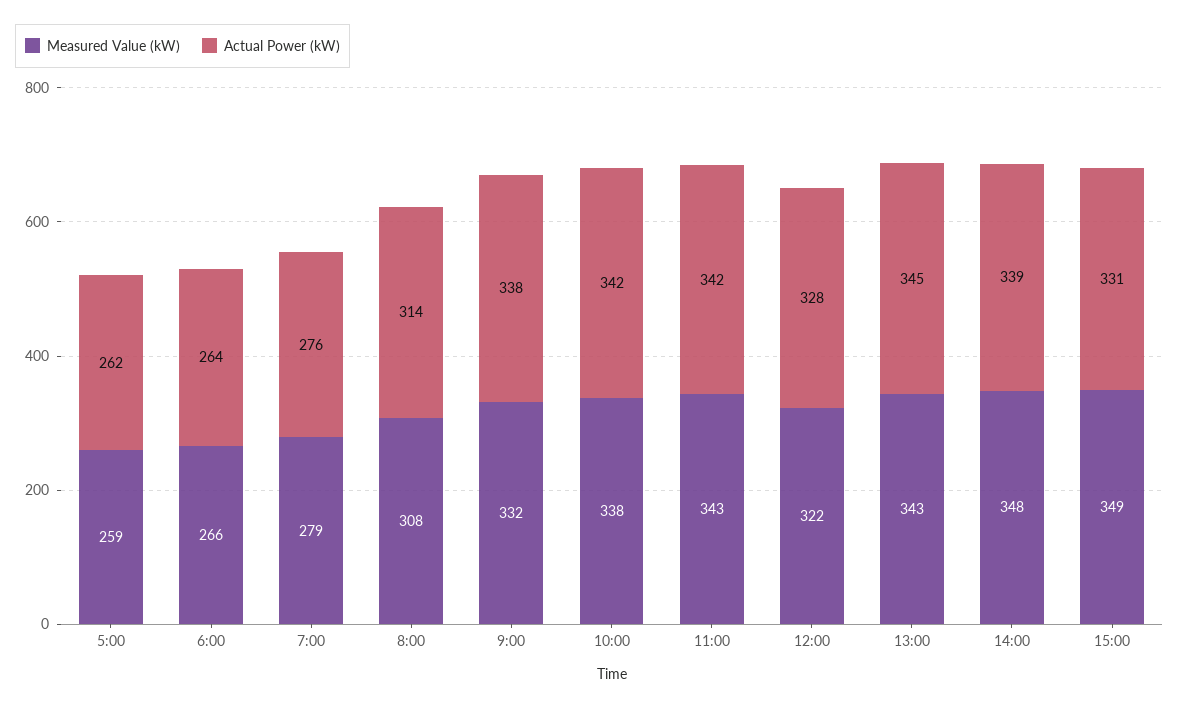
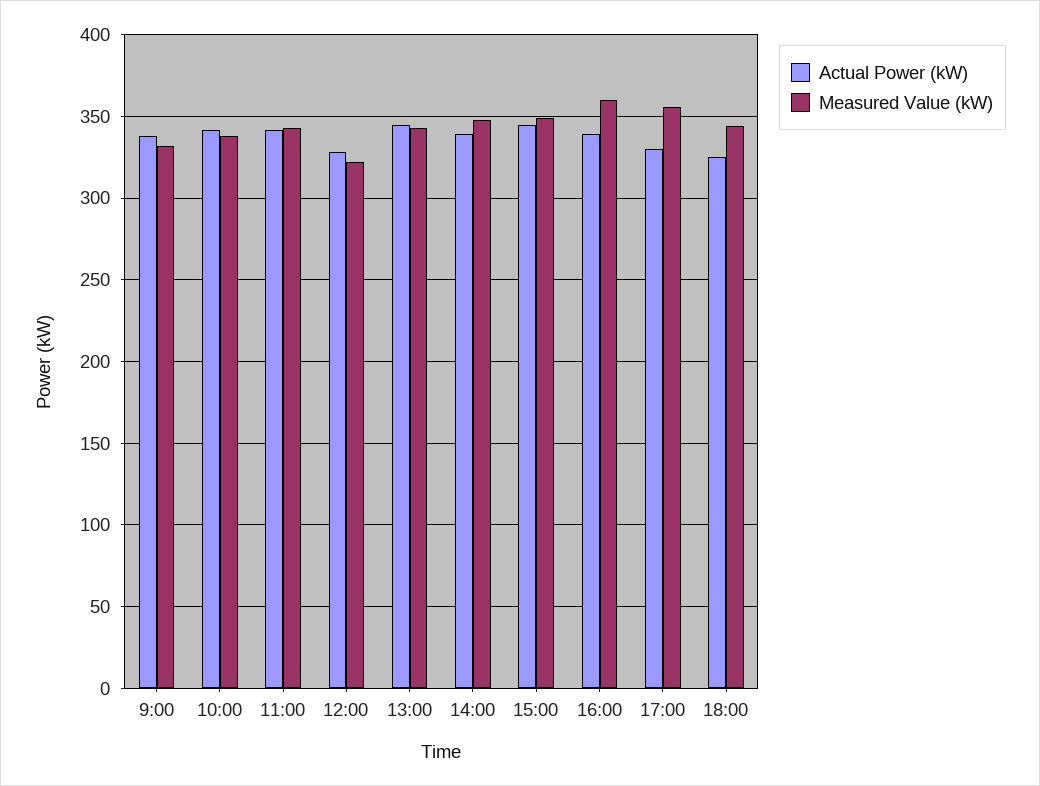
Measured Value (kW), 5:00: 259 -> none
Actual Power (kW), 5:00: 262 -> none
Measured Value (kW), 6:00: 266 -> none
Actual Power (kW), 6:00: 264 -> none
Measured Value (kW), 7:00: 279 -> none
Actual Power (kW), 7:00: 276 -> none
Measured Value (kW), 8:00: 308 -> none
Actual Power (kW), 8:00: 314 -> none
Actual Power (kW), 15:00: 331 -> 345
Actual Power (kW), 16:00: none -> 340
Measured Value (kW), 16:00: none -> 360
Actual Power (kW), 17:00: none -> 330
Measured Value (kW), 17:00: none -> 355
Actual Power (kW), 18:00: none -> 325
Measured Value (kW), 18:00: none -> 345

